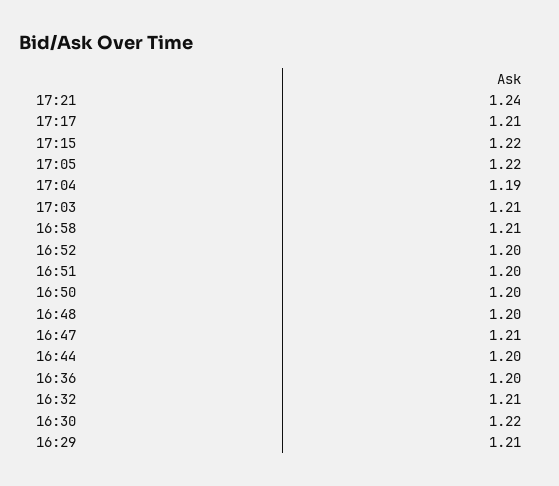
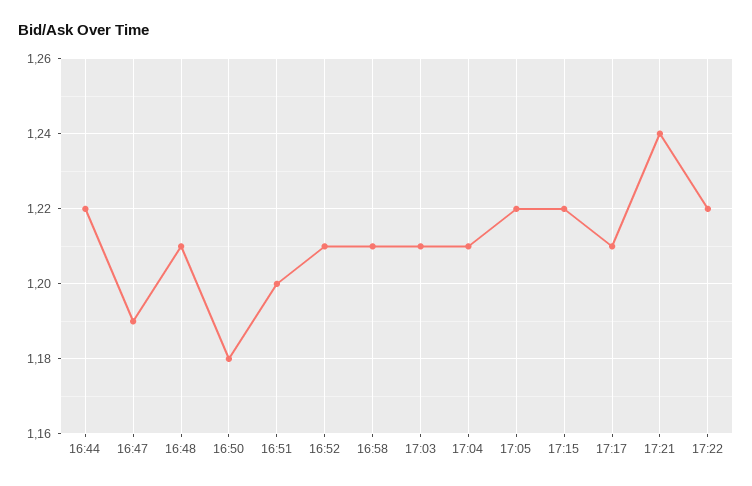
17:04: 1.19 -> 1.21
16:52: 1.2 -> 1.21
16:50: 1.2 -> 1.18
16:48: 1.2 -> 1.21
16:47: 1.21 -> 1.19
16:44: 1.2 -> 1.22
16:36: 1.2 -> none
16:32: 1.21 -> none
16:30: 1.22 -> none
16:29: 1.21 -> none
17:22: none -> 1.22

